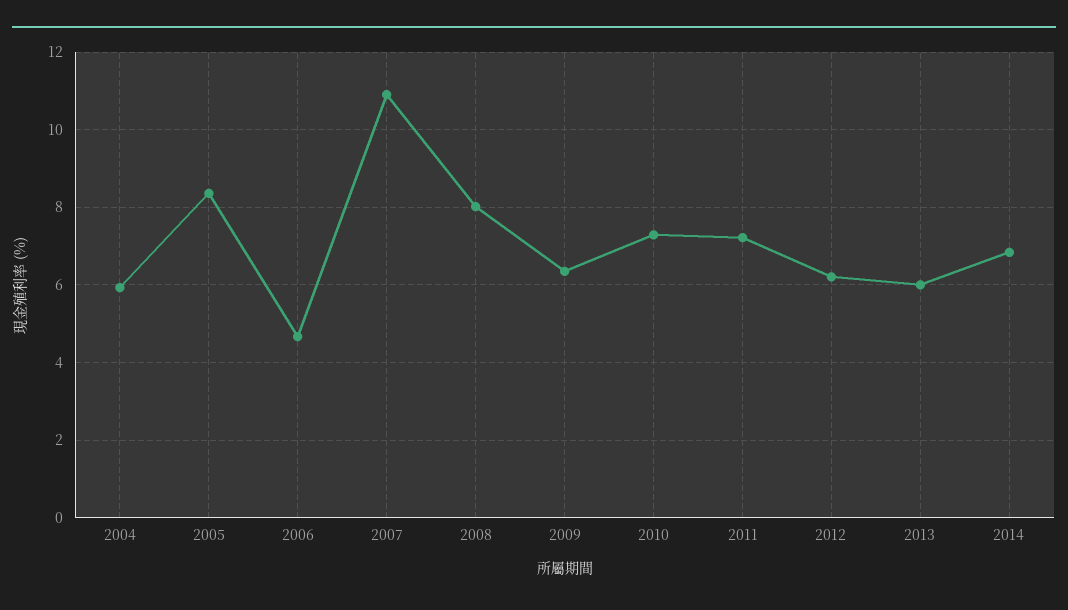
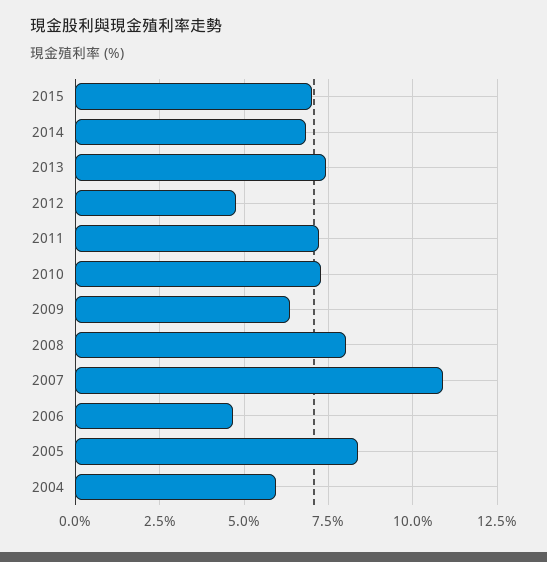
2012: 6.2 -> 4.75
2013: 6 -> 7.5
2015: none -> 7

